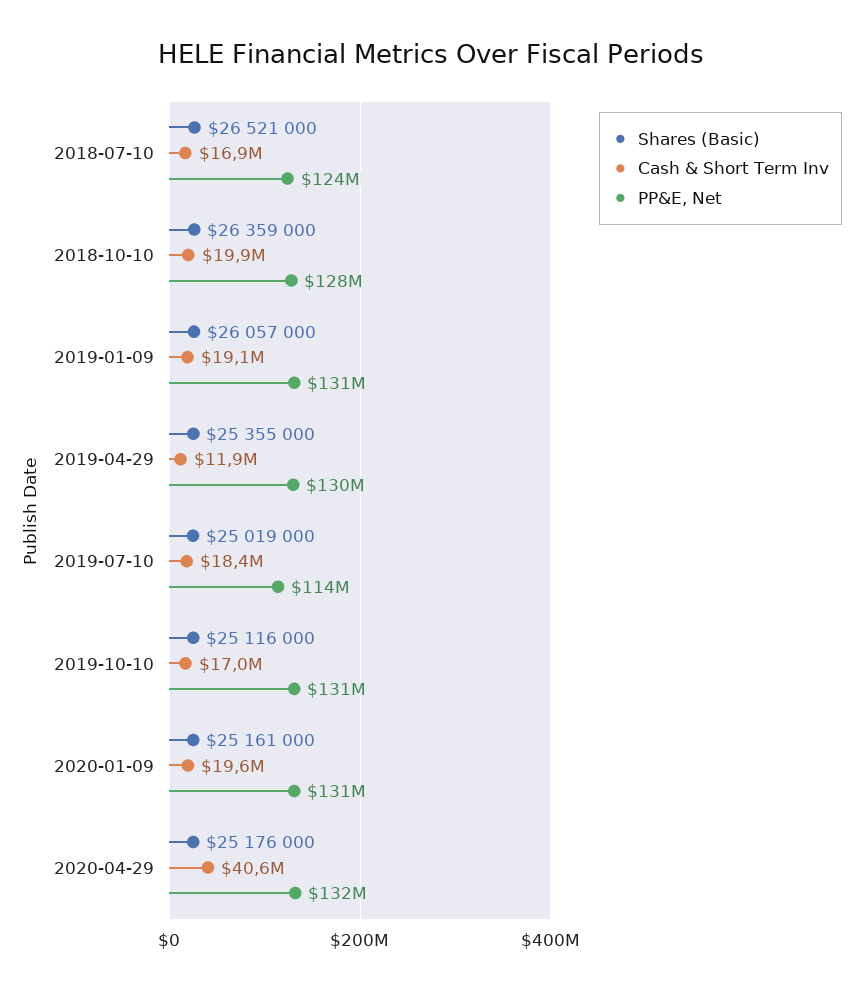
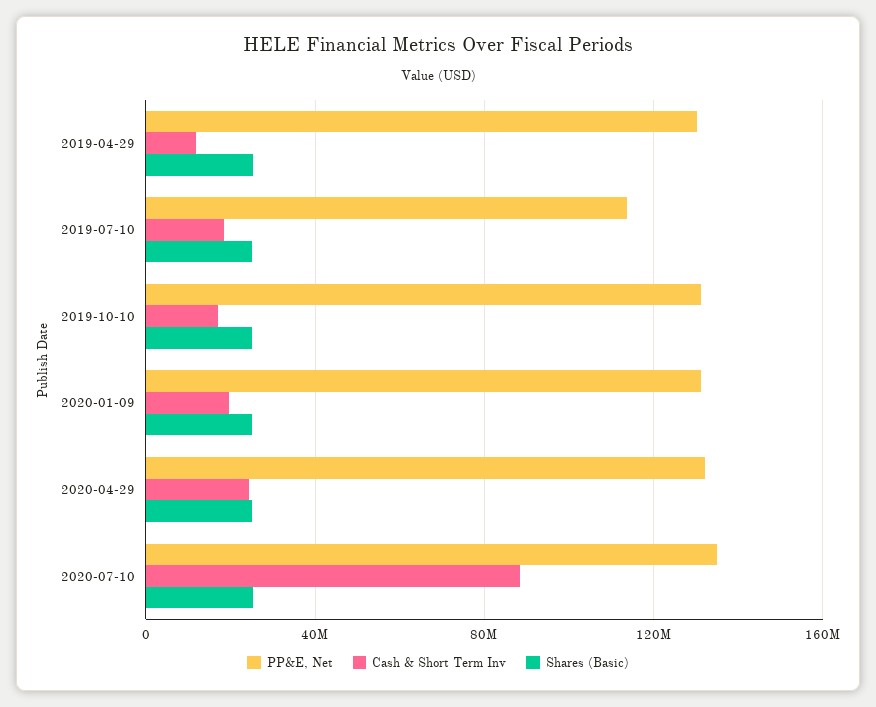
Shares (Basic), 2018-07-10: 26521000 -> none
Cash & Short Term Inv, 2018-07-10: 16900000 -> none
PP&E, Net, 2018-07-10: 124000000 -> none
Shares (Basic), 2018-10-10: 26359000 -> none
Cash & Short Term Inv, 2018-10-10: 19900000 -> none
PP&E, Net, 2018-10-10: 128000000 -> none
Shares (Basic), 2019-01-09: 26057000 -> none
Cash & Short Term Inv, 2019-01-09: 19100000 -> none
PP&E, Net, 2019-01-09: 131000000 -> none
Cash & Short Term Inv, 2020-04-29: 40600000 -> 25000000
PP&E, Net, 2020-07-10: none -> 135000000
Cash & Short Term Inv, 2020-07-10: none -> 90000000
Shares (Basic), 2020-07-10: none -> 25000000

